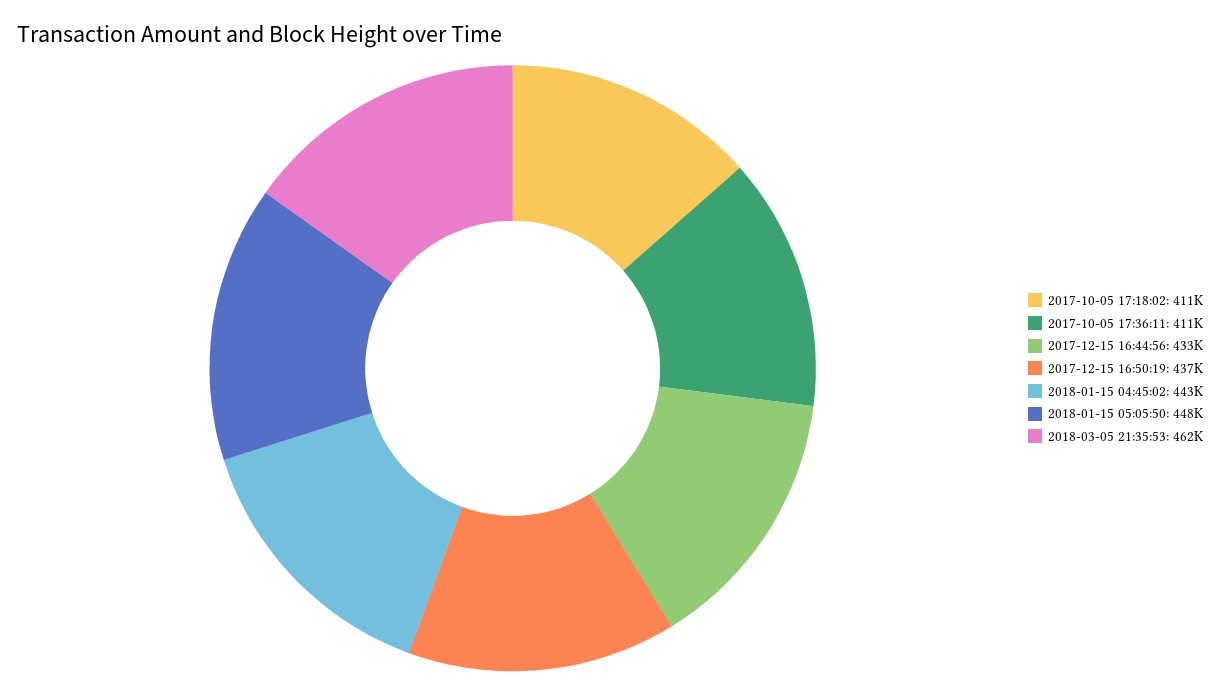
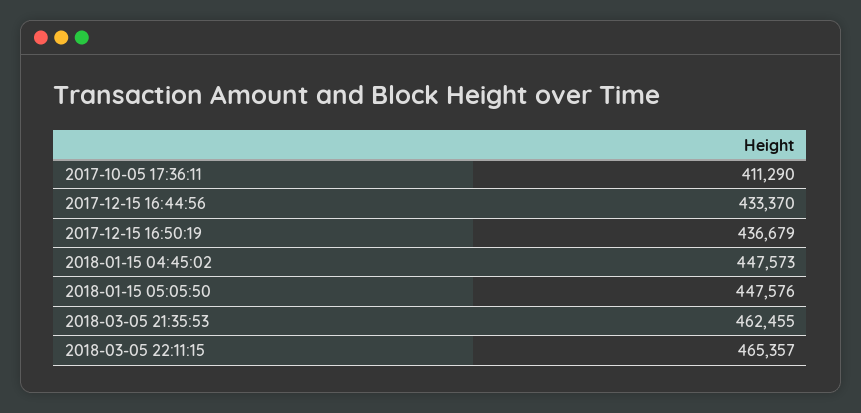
2017-10-05 17:18:02: 411000 -> none
2018-01-15 04:45:02: 443000 -> 447573
2018-03-05 22:11:15: none -> 465357

